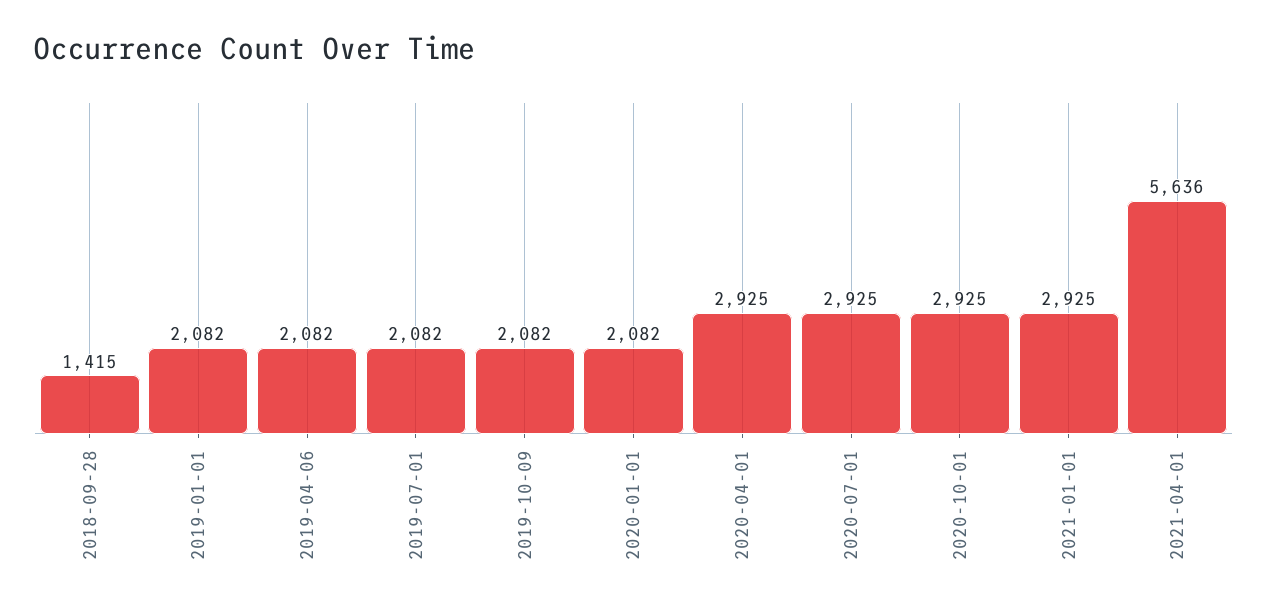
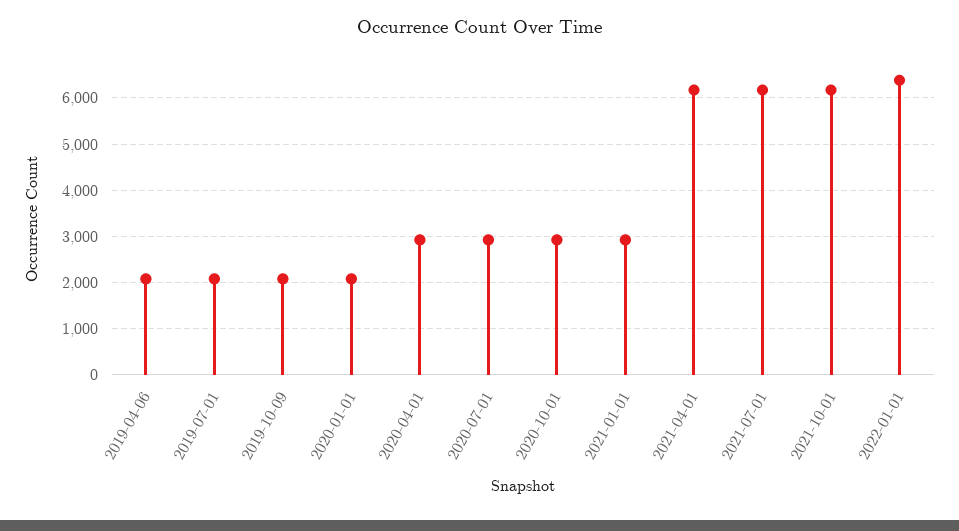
2018-09-28: 1415 -> none
2019-01-01: 2082 -> none
2021-04-01: 5636 -> 6200
2021-07-01: none -> 6200
2021-10-01: none -> 6200
2022-01-01: none -> 6400

